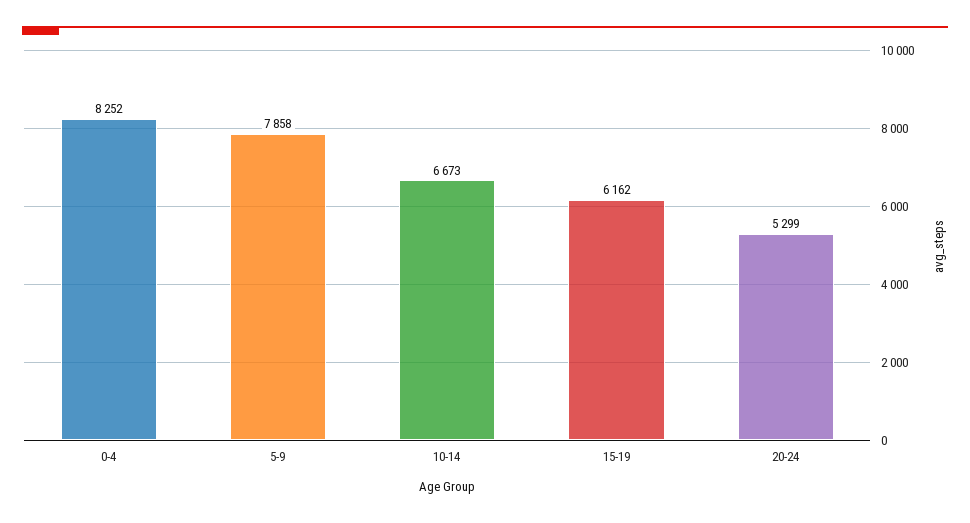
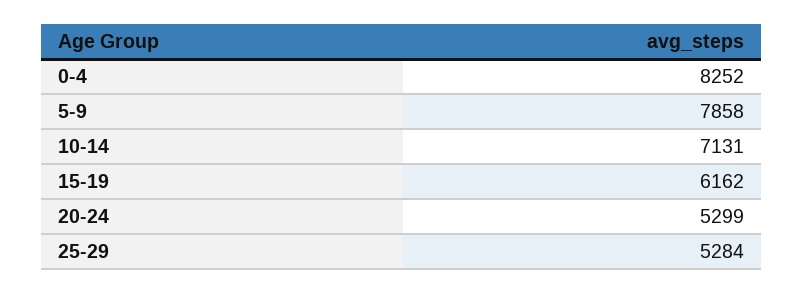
10-14: 6673 -> 7131
25-29: none -> 5284

